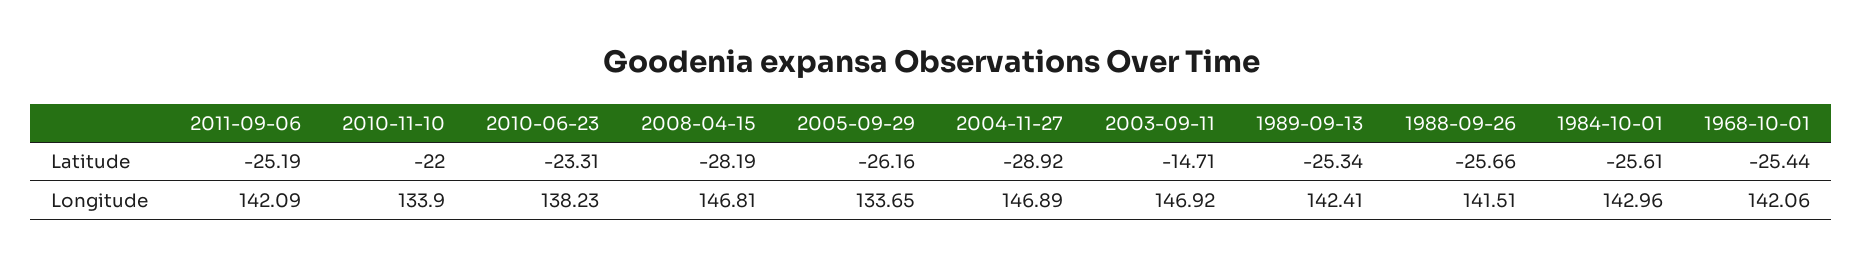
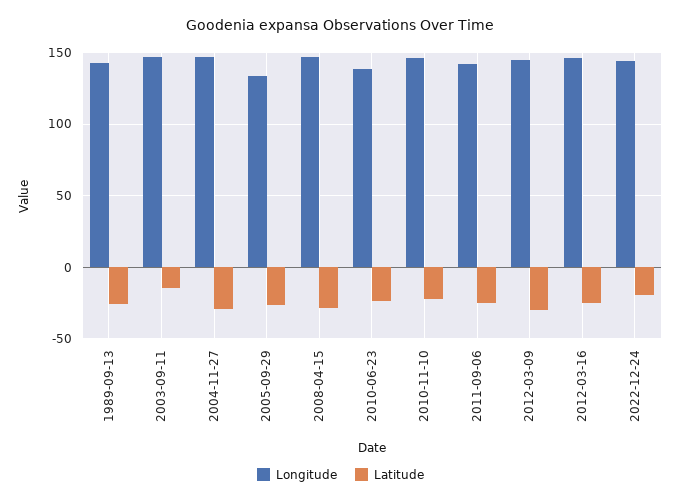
Latitude, 1988-09-26: -25.66 -> none
Latitude, 1984-10-01: -25.61 -> none
Latitude, 1968-10-01: -25.44 -> none
Longitude, 2010-11-10: 133.9 -> 145
Longitude, 1988-09-26: 141.51 -> none
Longitude, 1984-10-01: 142.96 -> none
Longitude, 1968-10-01: 142.06 -> none
Longitude, 2012-03-09: none -> 145
Latitude, 2012-03-09: none -> -30
Longitude, 2012-03-16: none -> 145
Latitude, 2012-03-16: none -> -25
Longitude, 2022-12-24: none -> 145
Latitude, 2022-12-24: none -> -20

